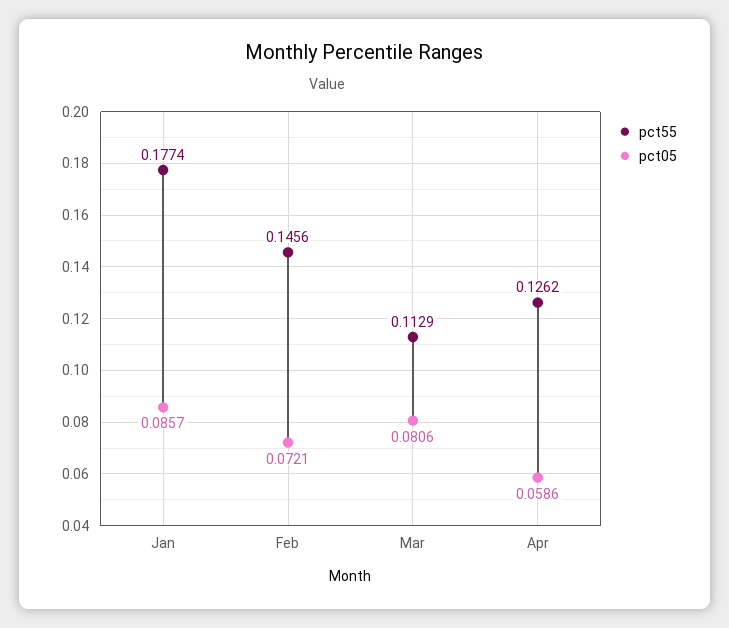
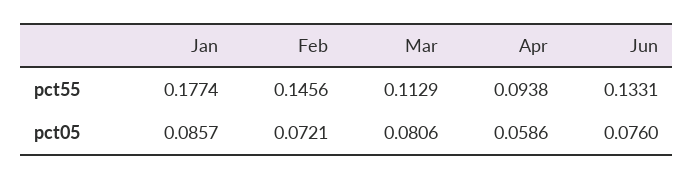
pct55, Apr: 0.1262 -> 0.0938
pct55, Jun: none -> 0.1331
pct05, Jun: none -> 0.076

